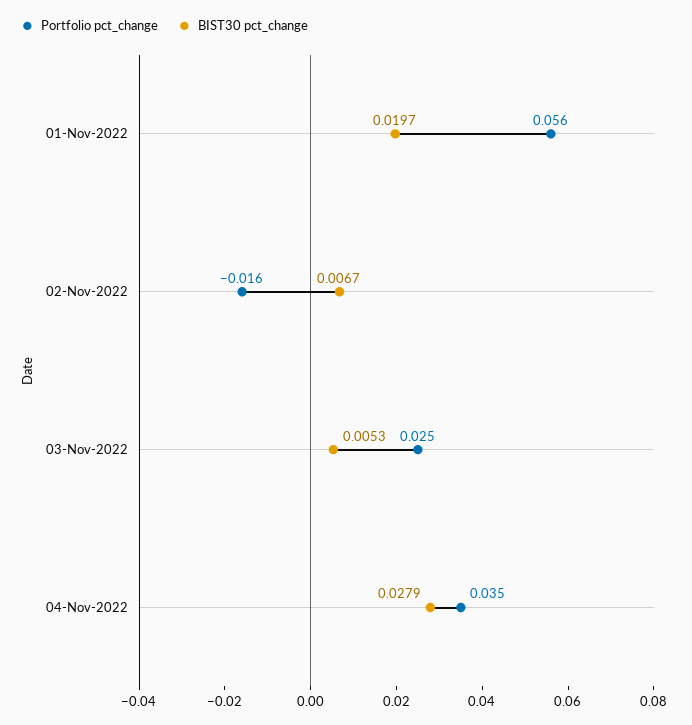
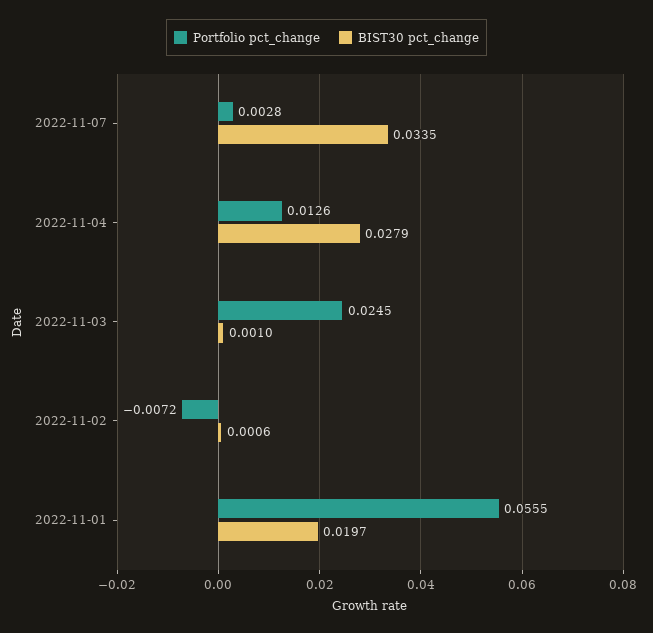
Portfolio pct_change, 02-Nov-2022: -0.016 -> -0.0072
BIST30 pct_change, 02-Nov-2022: 0.0067 -> 0.0006
BIST30 pct_change, 03-Nov-2022: 0.0053 -> 0.001
Portfolio pct_change, 04-Nov-2022: 0.035 -> 0.0126
Portfolio pct_change, 2022-11-07: none -> 0.0028
BIST30 pct_change, 2022-11-07: none -> 0.0335

